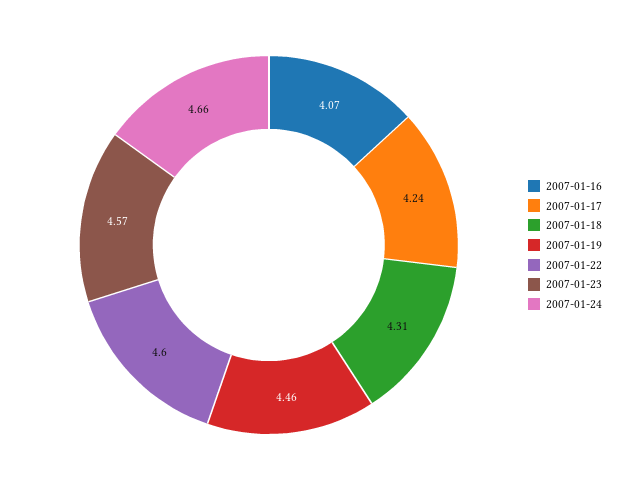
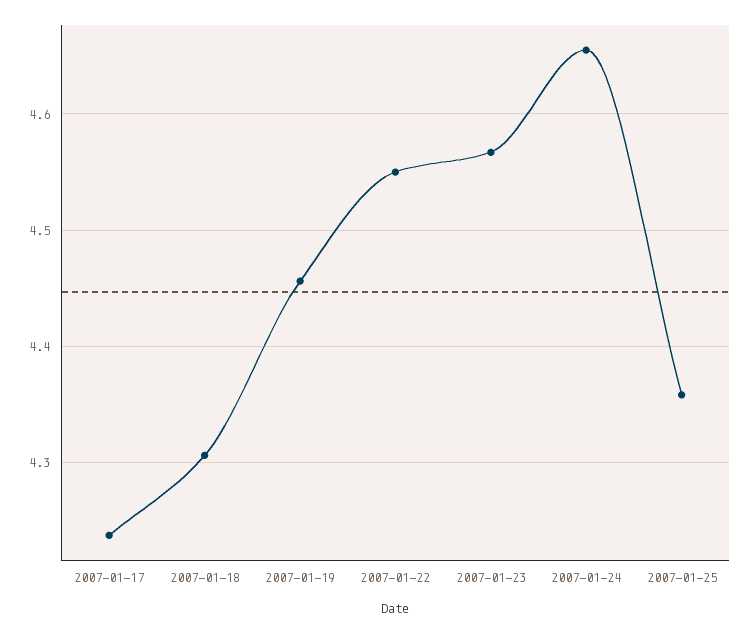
2007-01-16: 4.07 -> none
2007-01-22: 4.6 -> 4.55
2007-01-25: none -> 4.36

